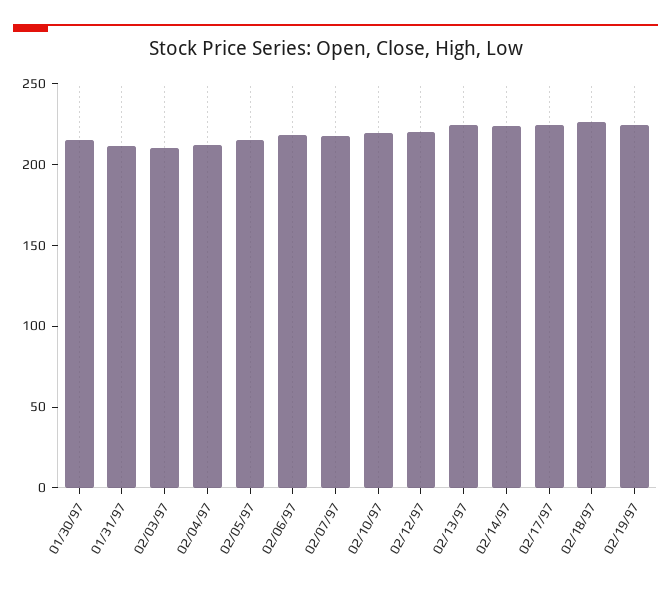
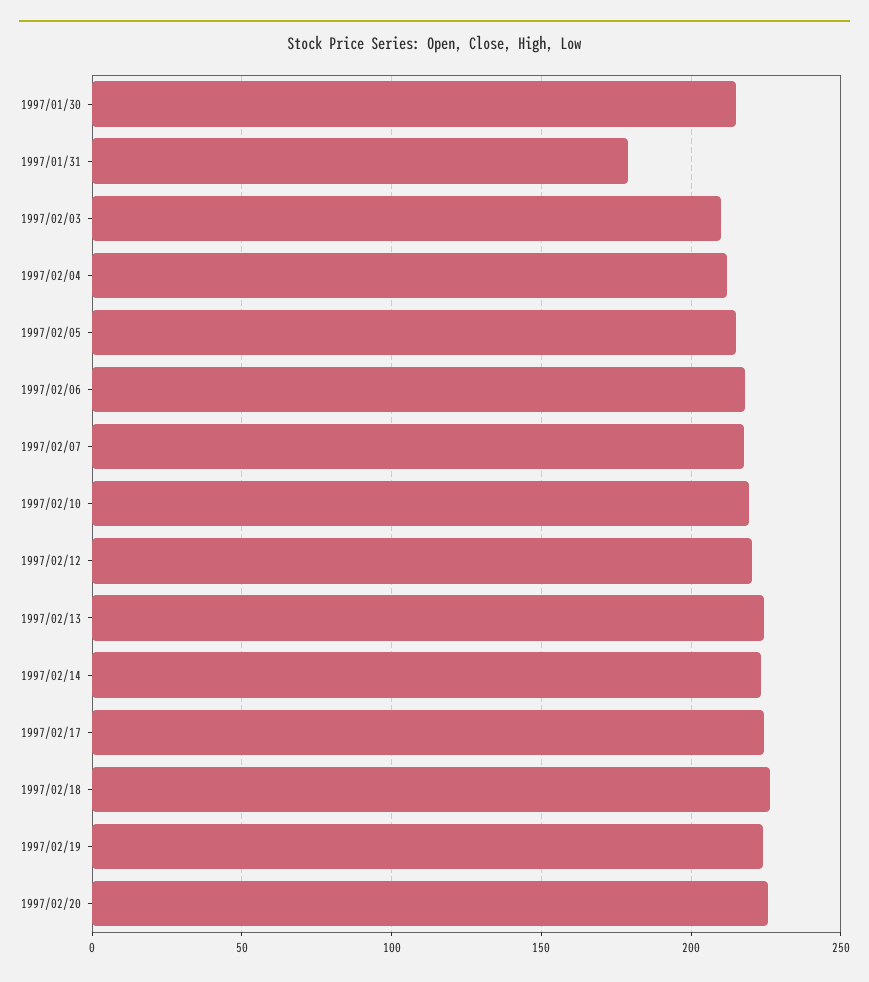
01/31/97: 210 -> 180
1997/02/20: none -> 225

